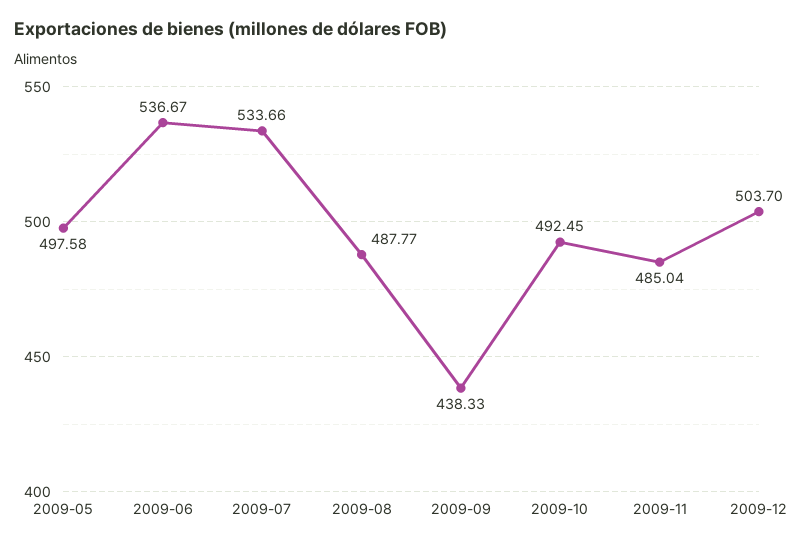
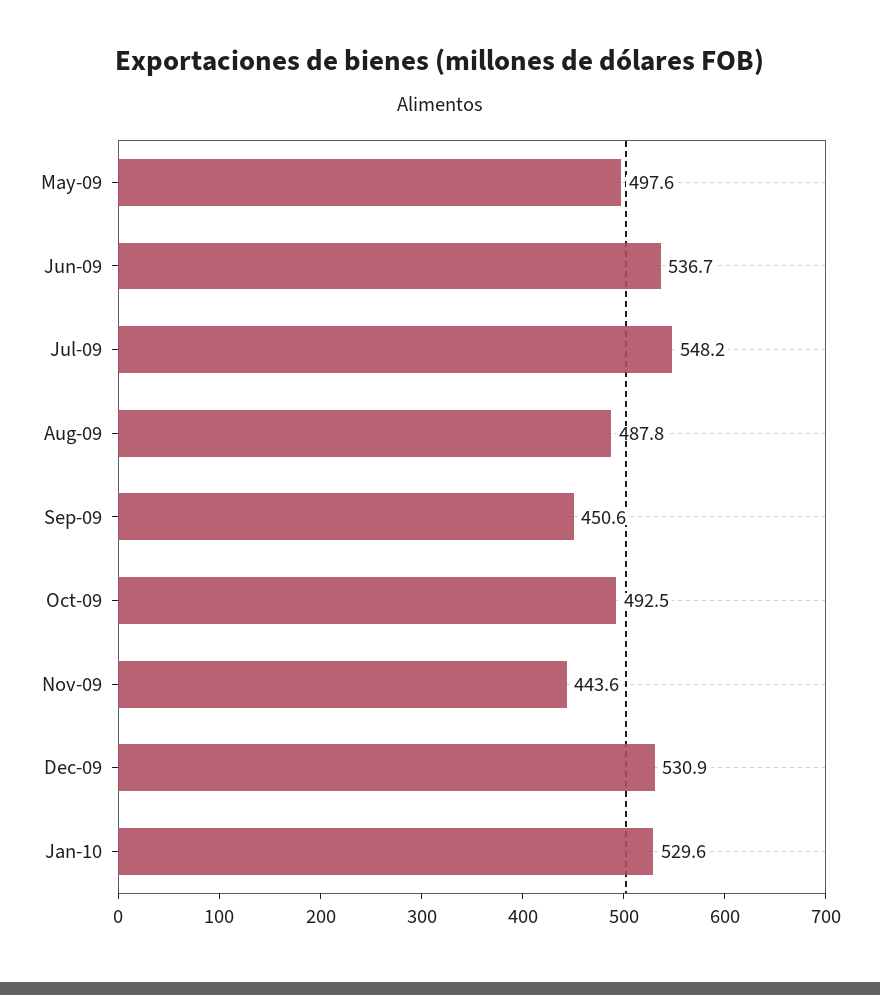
2009-07: 533.66 -> 548.2
2009-09: 438.33 -> 450.6
2009-11: 485.04 -> 443.6
2009-12: 503.7 -> 530.9
Jan-10: none -> 529.6

